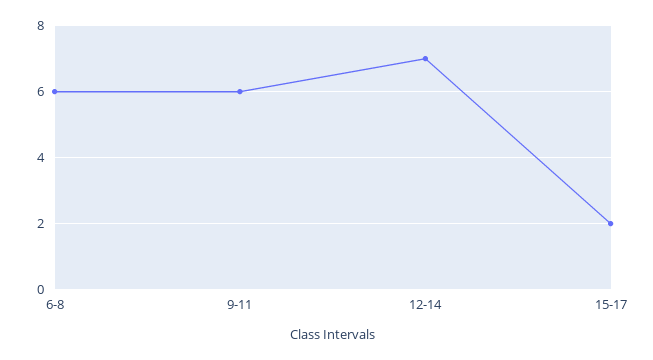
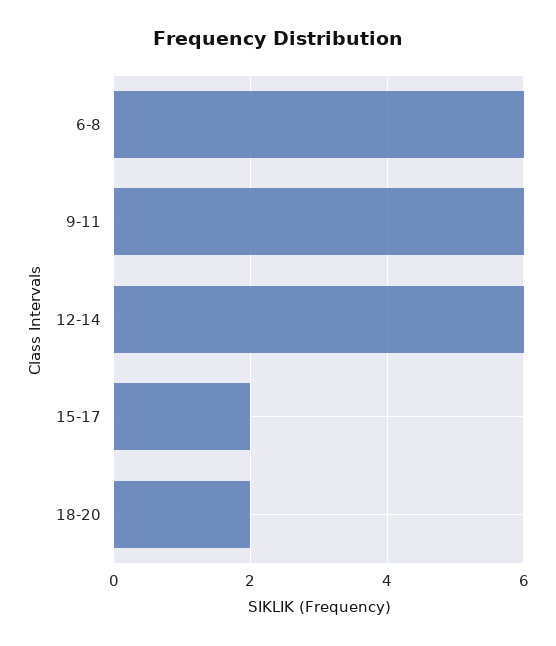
12-14: 7 -> 6
18-20: none -> 2

